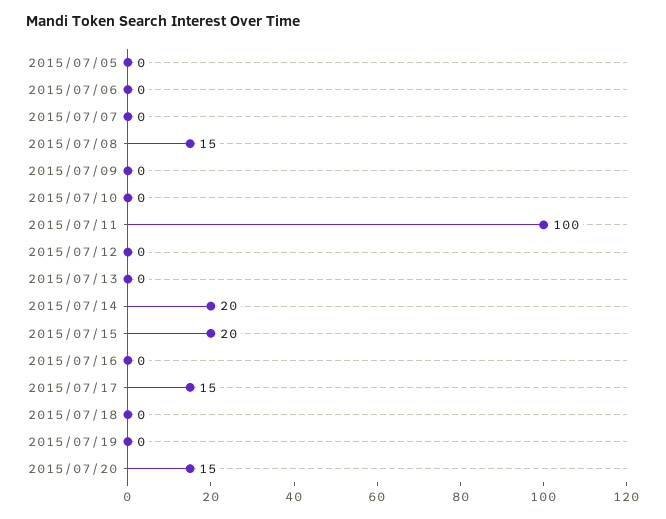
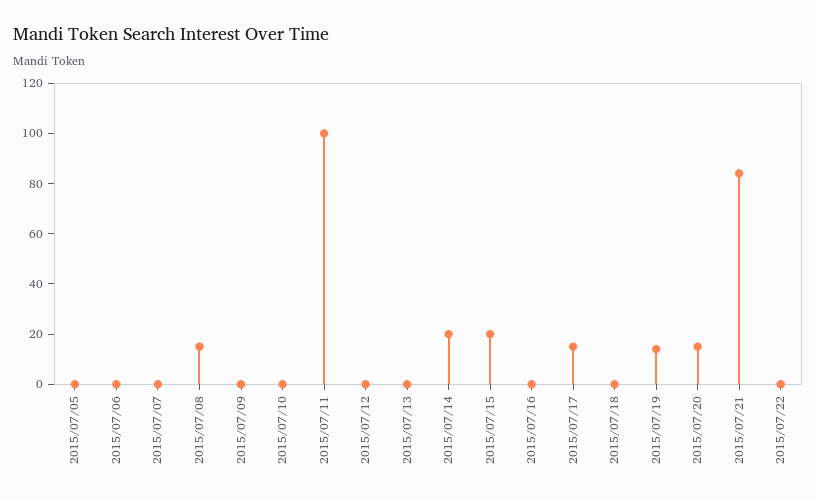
2015/07/19: 0 -> 15
2015/07/21: none -> 85
2015/07/22: none -> 0

